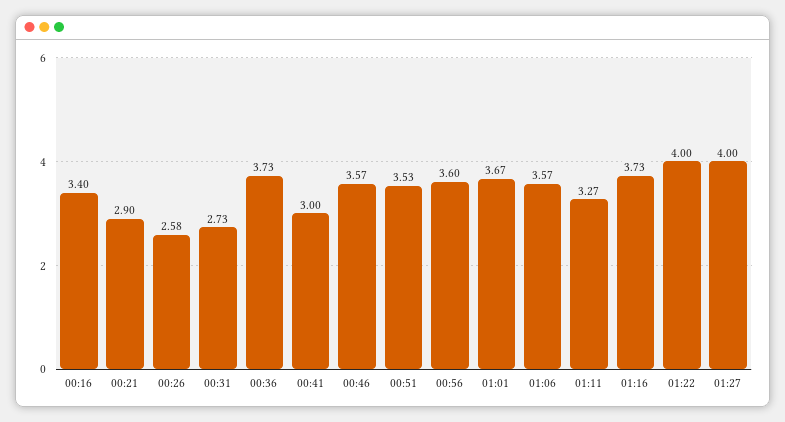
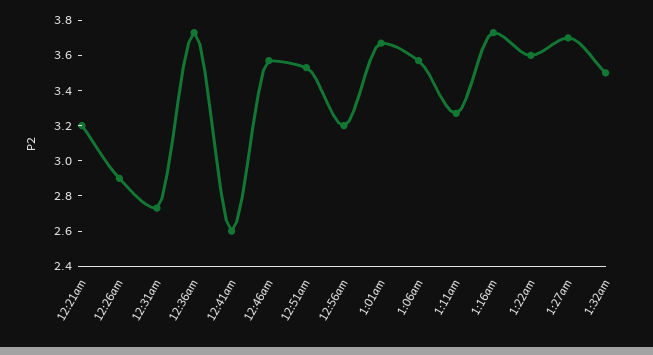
00:16: 3.4 -> none
00:21: 2.9 -> 3.2
00:26: 2.58 -> 2.9
00:41: 3 -> 2.6
00:56: 3.6 -> 3.2
01:22: 4 -> 3.6
01:27: 4 -> 3.7
1:32am: none -> 3.5

